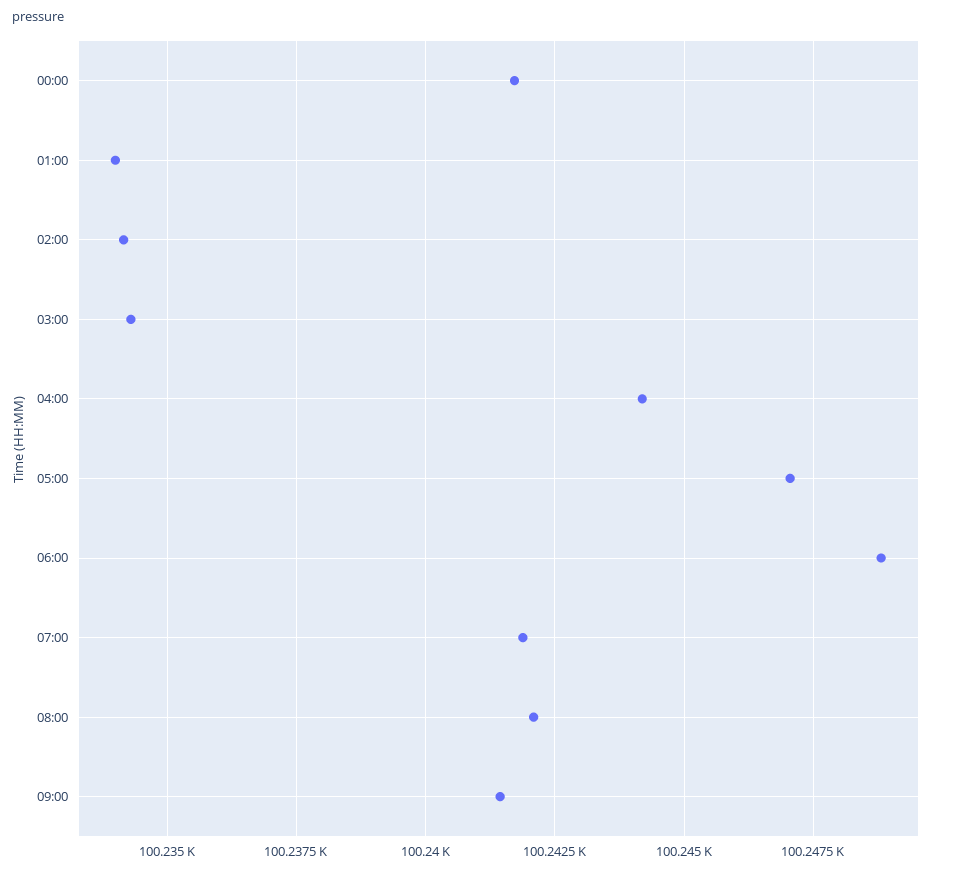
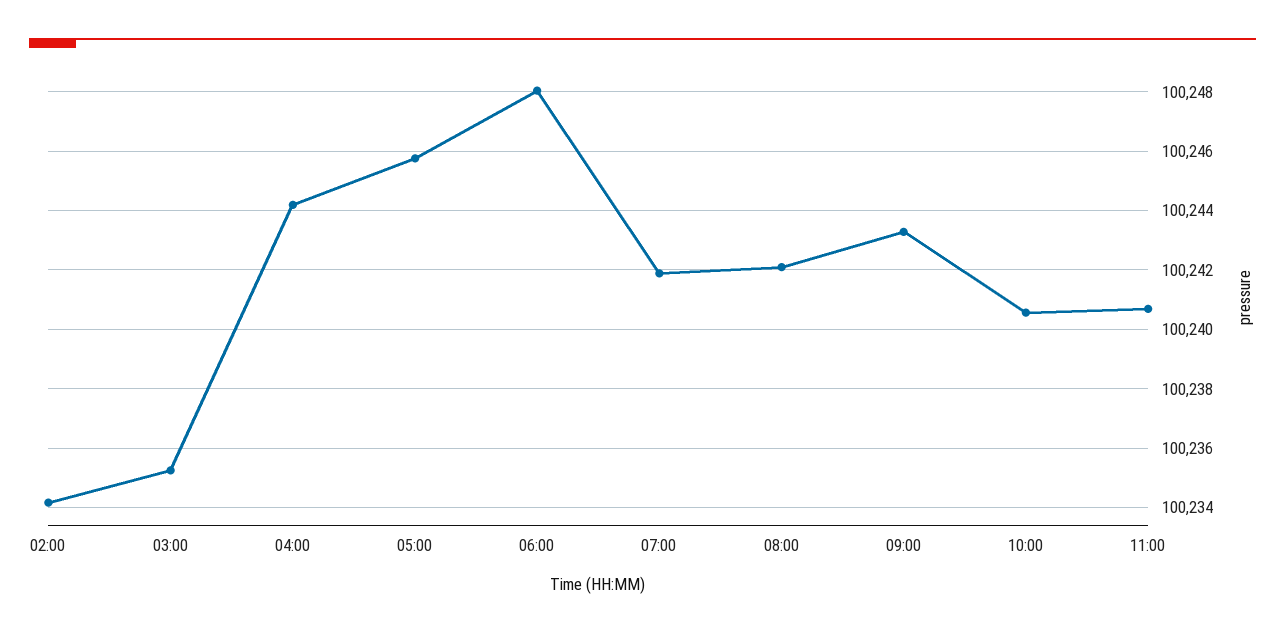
00:00: 100241.75 -> none
01:00: 100234 -> none
03:00: 100234.25 -> 100235.25
05:00: 100247 -> 100245.75
06:00: 100248.75 -> 100248
09:00: 100241.5 -> 100243.25
10:00: none -> 100240.5
11:00: none -> 100240.75

